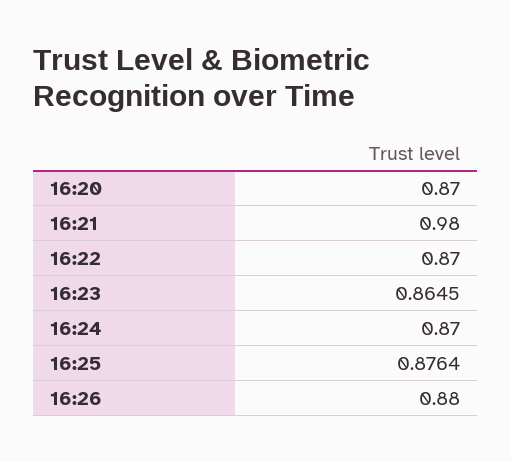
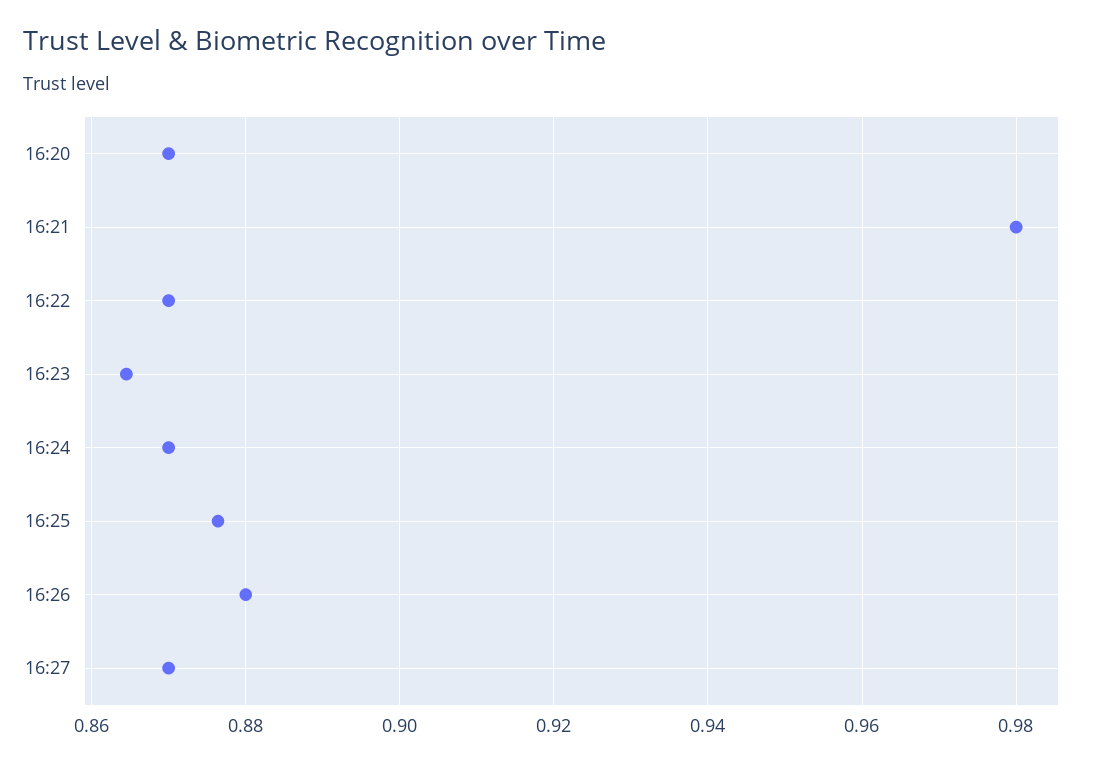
16:27: none -> 0.87

